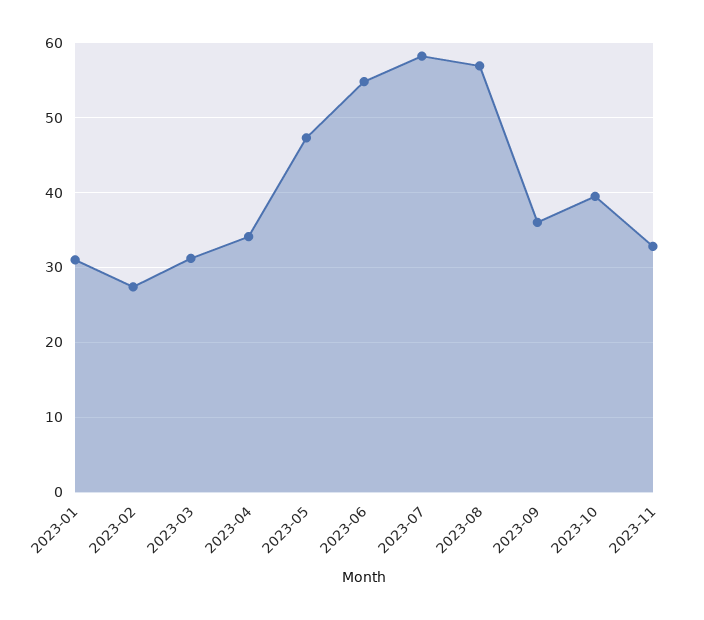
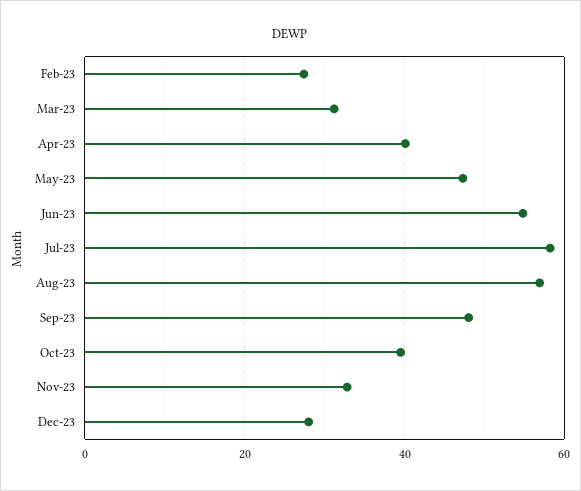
2023-01: 31 -> none
2023-04: 34 -> 40
2023-09: 36 -> 48
Dec-23: none -> 28

